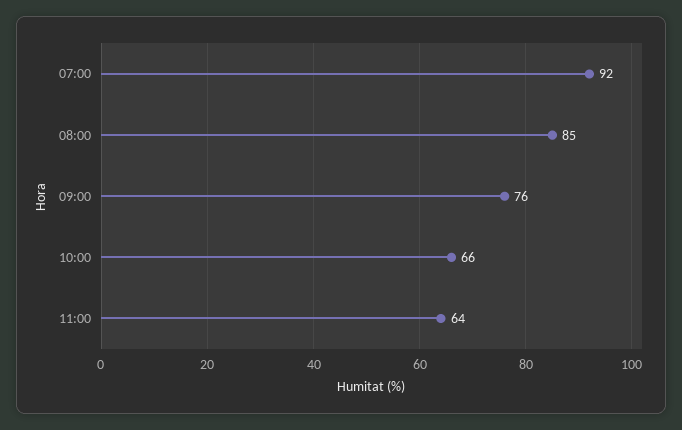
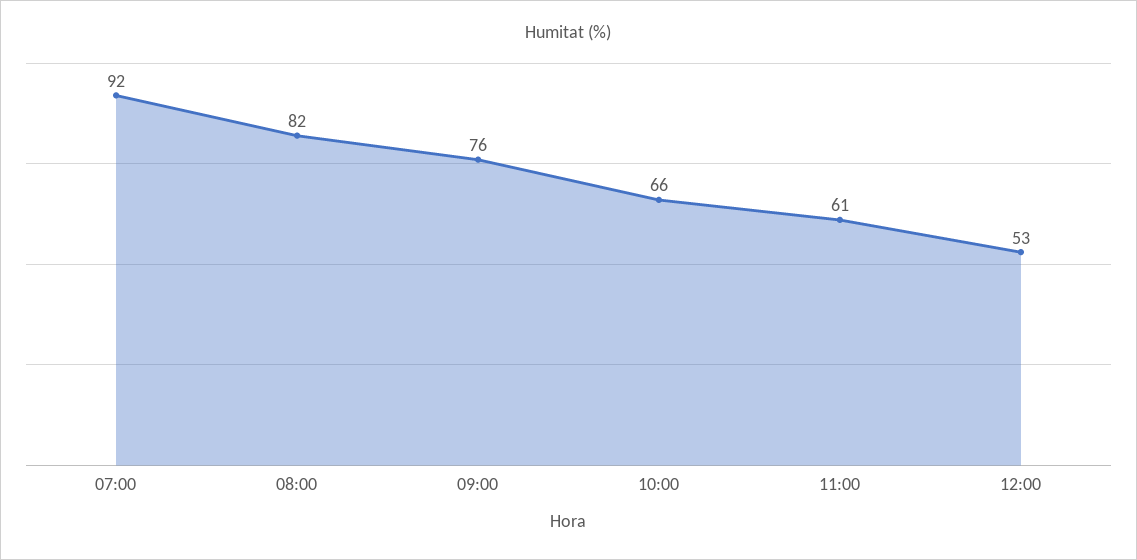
08:00: 85 -> 82
11:00: 64 -> 61
12:00: none -> 53

